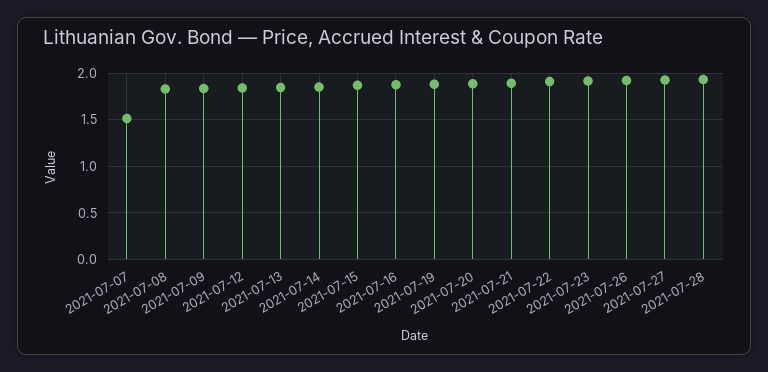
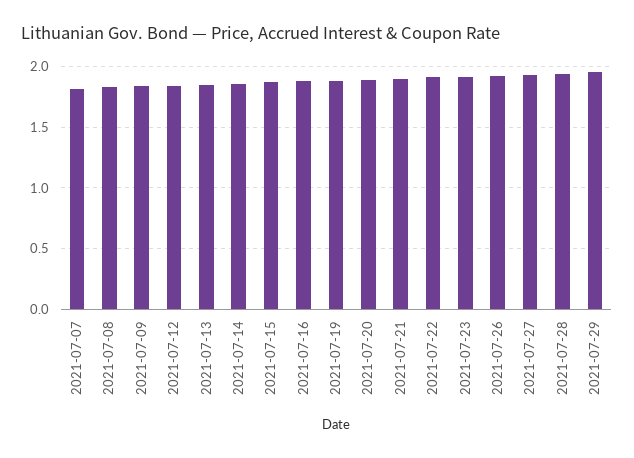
2021-07-07: 1.5 -> 1.8
2021-07-29: none -> 1.95

